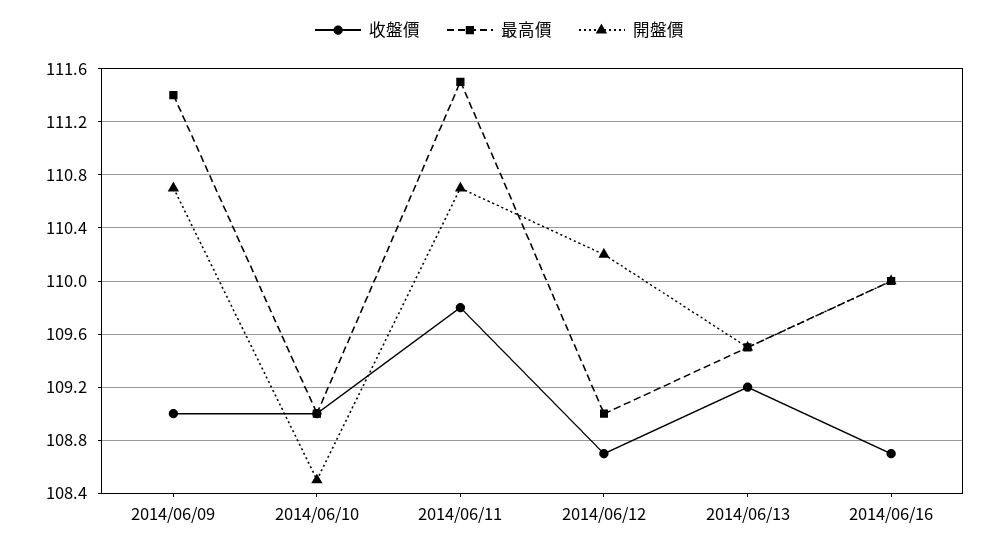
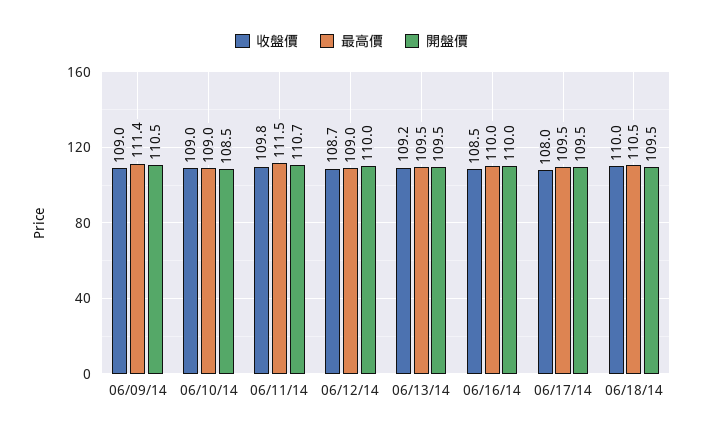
開盤價, 2014/06/09: 110.7 -> 110.5
開盤價, 2014/06/12: 110.2 -> 110
收盤價, 2014/06/16: 108.7 -> 108.5
收盤價, 06/17/14: none -> 108
最高價, 06/17/14: none -> 109.5
開盤價, 06/17/14: none -> 109.5
收盤價, 06/18/14: none -> 110
最高價, 06/18/14: none -> 110.5
開盤價, 06/18/14: none -> 109.5

